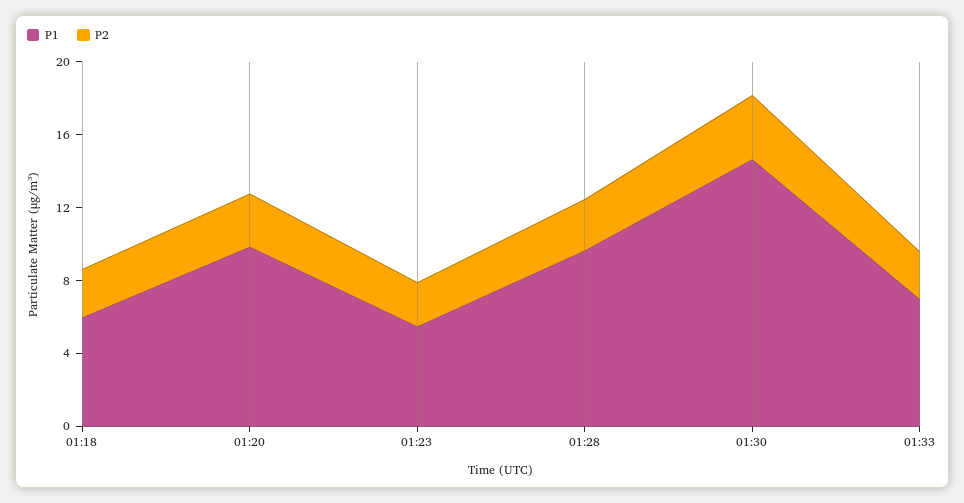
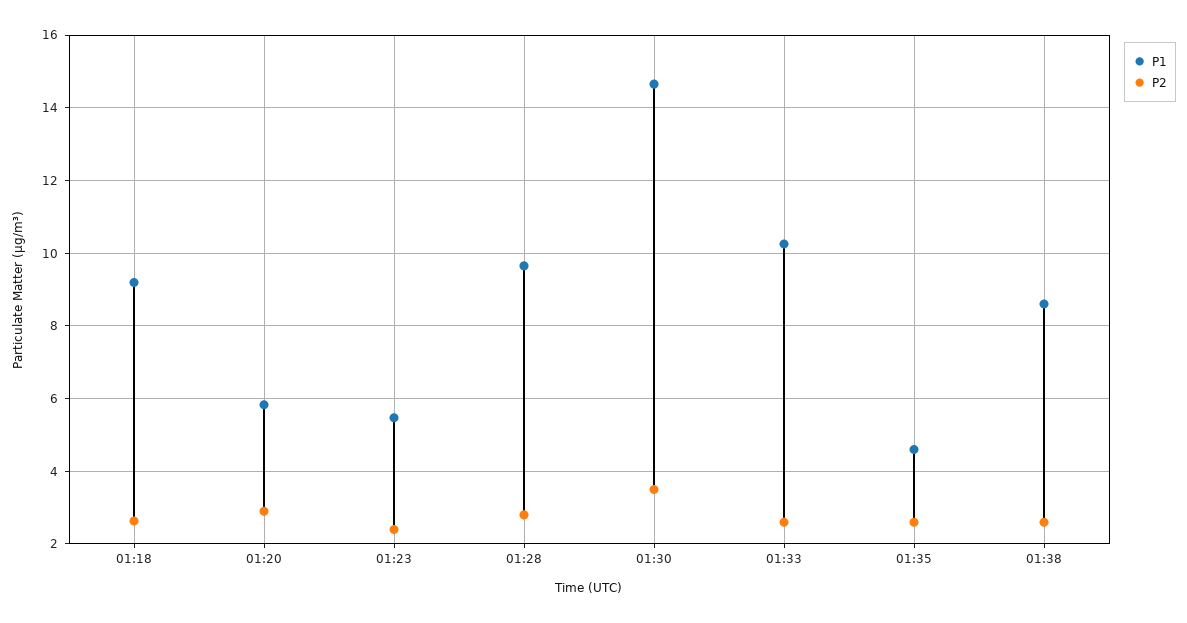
P1, 01:18: 6 -> 9.2
P1, 01:20: 10 -> 5.8
P1, 01:33: 7 -> 10.2
P1, 01:35: none -> 4.6
P2, 01:35: none -> 2.6
P1, 01:38: none -> 8.6
P2, 01:38: none -> 2.6

